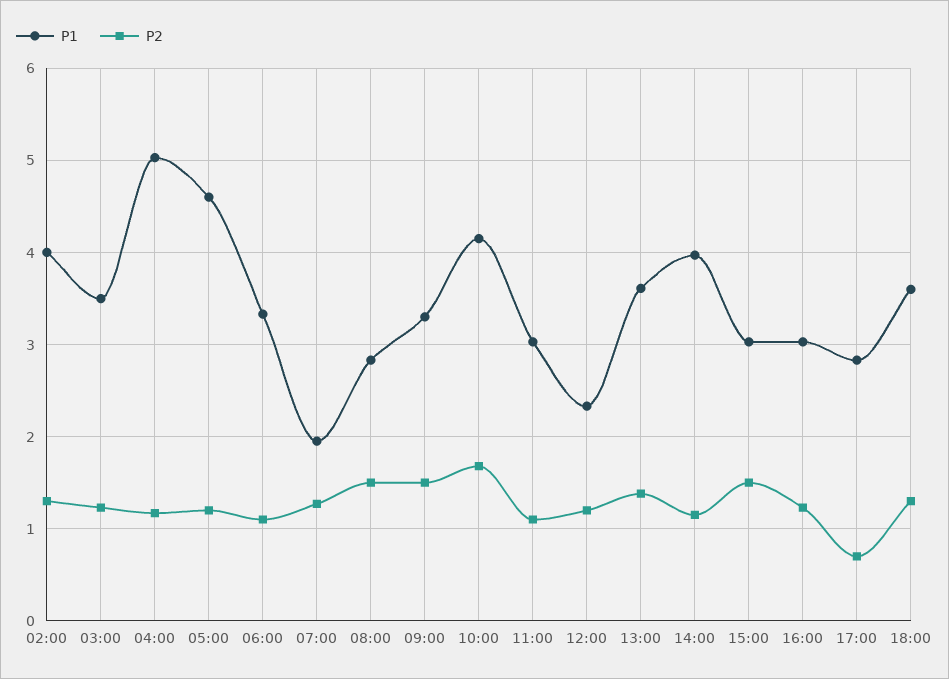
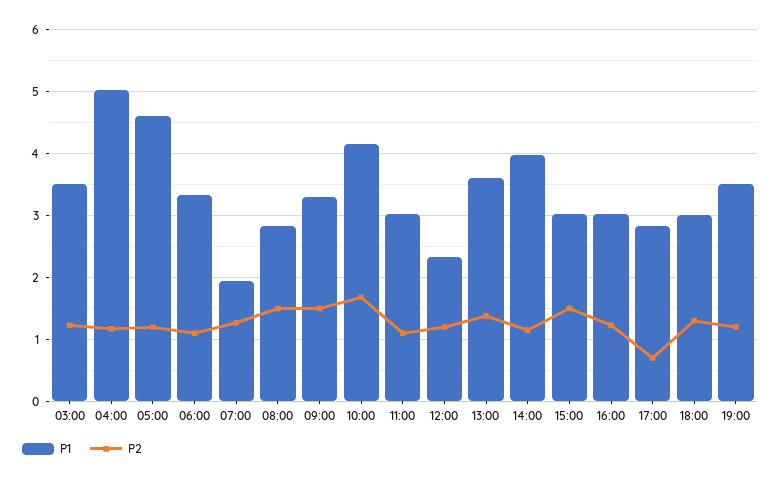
P1, 02:00: 4 -> none
P2, 02:00: 1.3 -> none
P1, 18:00: 3.6 -> 3
P1, 19:00: none -> 3.5
P2, 19:00: none -> 1.2

